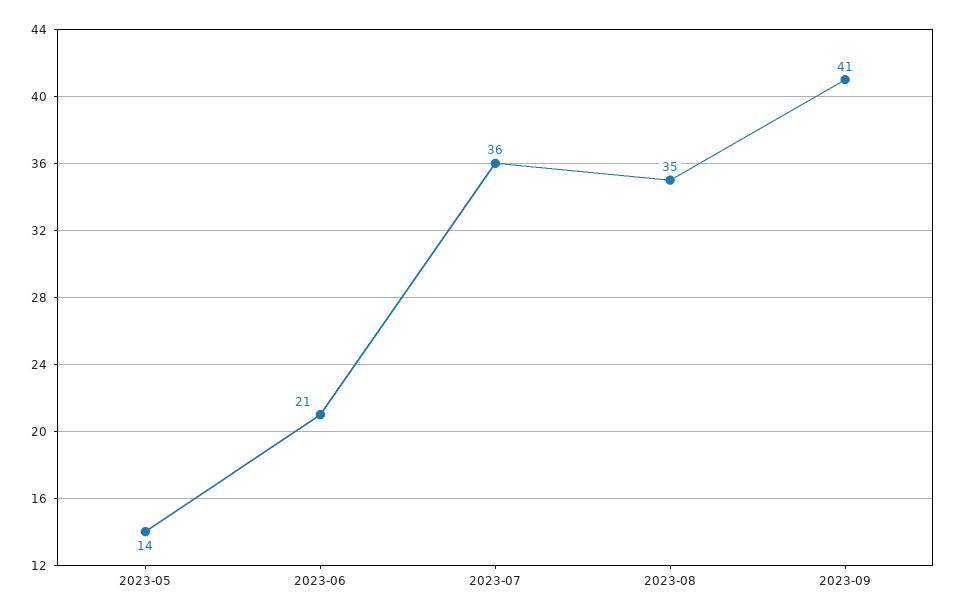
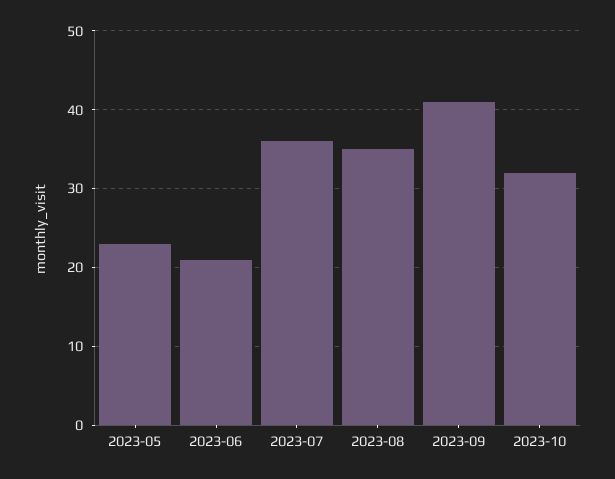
2023-05: 14 -> 23
2023-10: none -> 32

